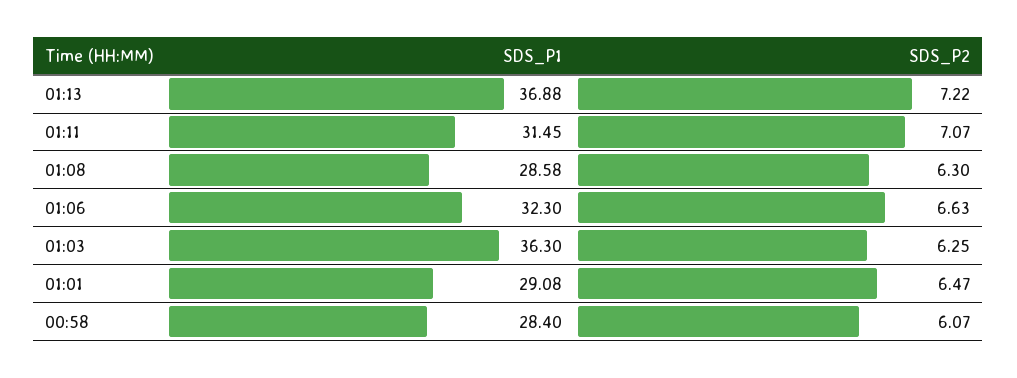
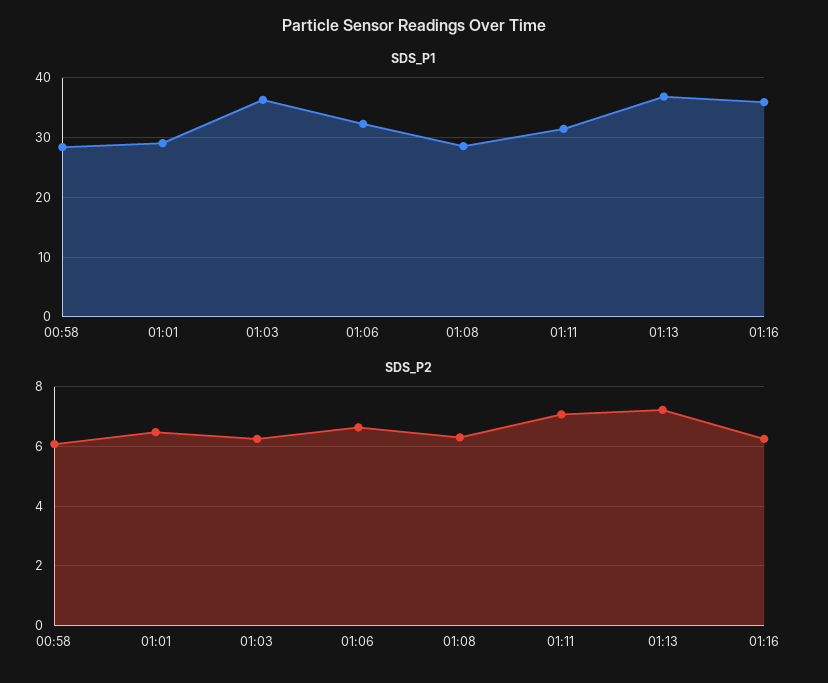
SDS_P1, 01:16: none -> 36
SDS_P2, 01:16: none -> 6.25

